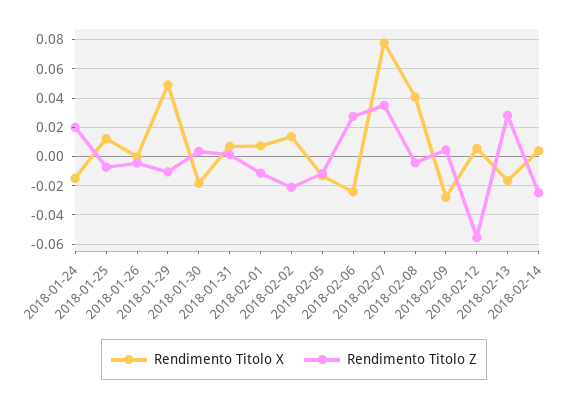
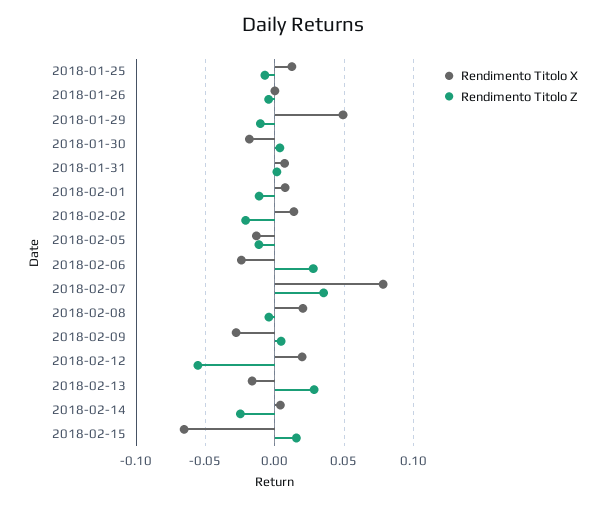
Rendimento Titolo X, 2018-01-24: -0.015 -> none
Rendimento Titolo Z, 2018-01-24: 0.02 -> none
Rendimento Titolo X, 2018-02-08: 0.04 -> 0.02
Rendimento Titolo X, 2018-02-12: 0.005 -> 0.02
Rendimento Titolo X, 2018-02-15: none -> -0.065
Rendimento Titolo Z, 2018-02-15: none -> 0.015

